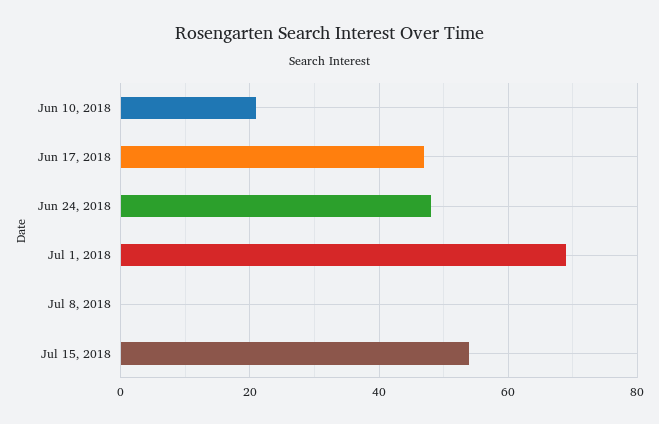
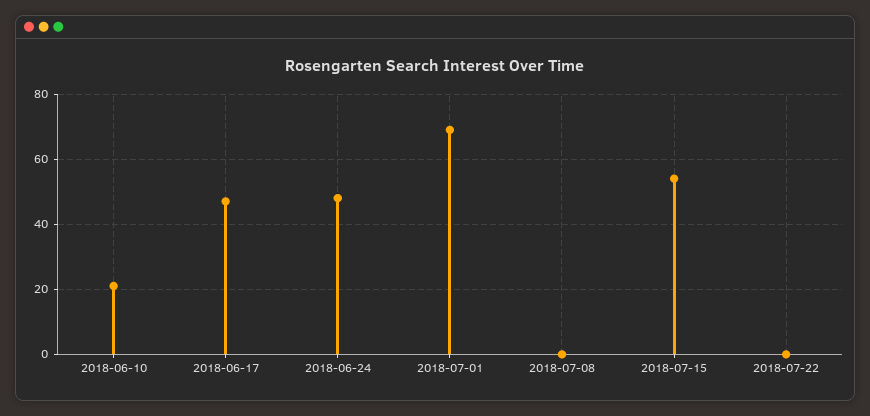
2018-07-22: none -> 0

